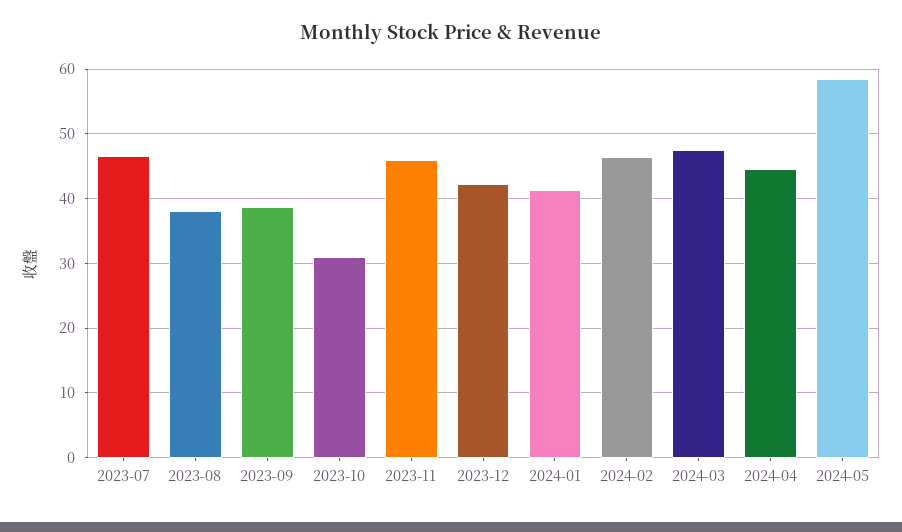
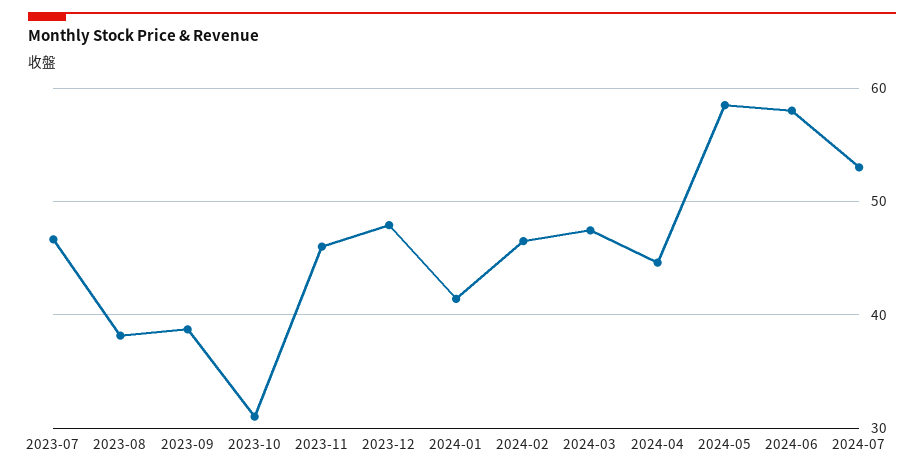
2023-12: 42 -> 48
2024-06: none -> 58
2024-07: none -> 53

